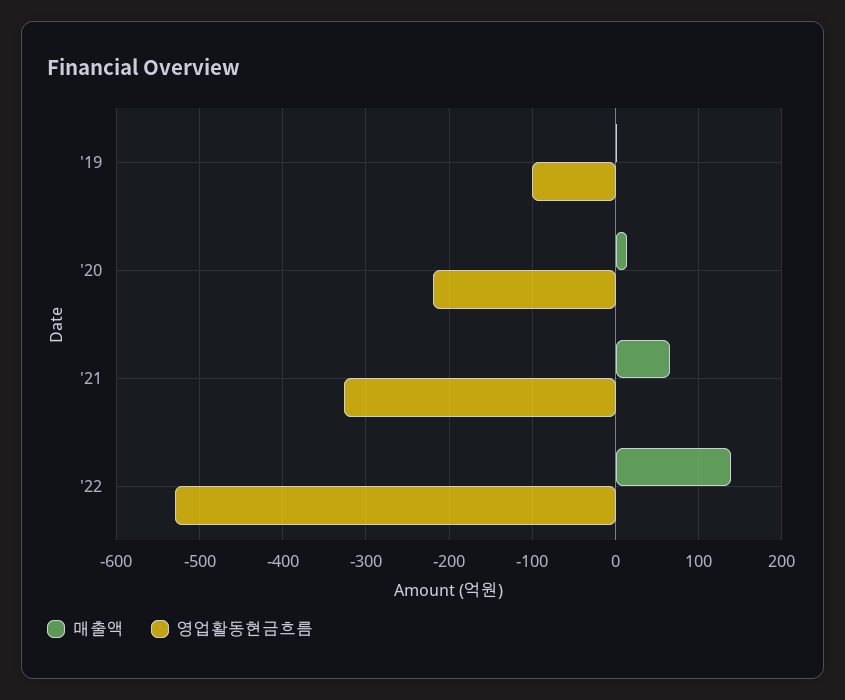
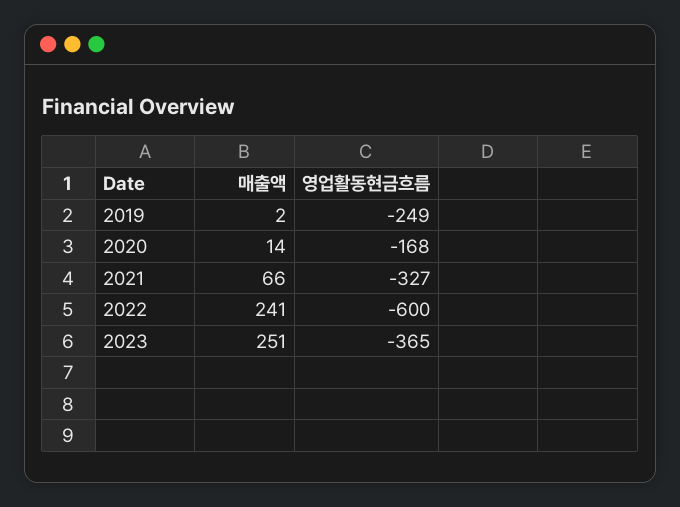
영업활동현금흐름, '19: -100 -> -249
영업활동현금흐름, '20: -220 -> -168
매출액, '22: 140 -> 241
영업활동현금흐름, '22: -530 -> -600
매출액, 2023: none -> 251
영업활동현금흐름, 2023: none -> -365

